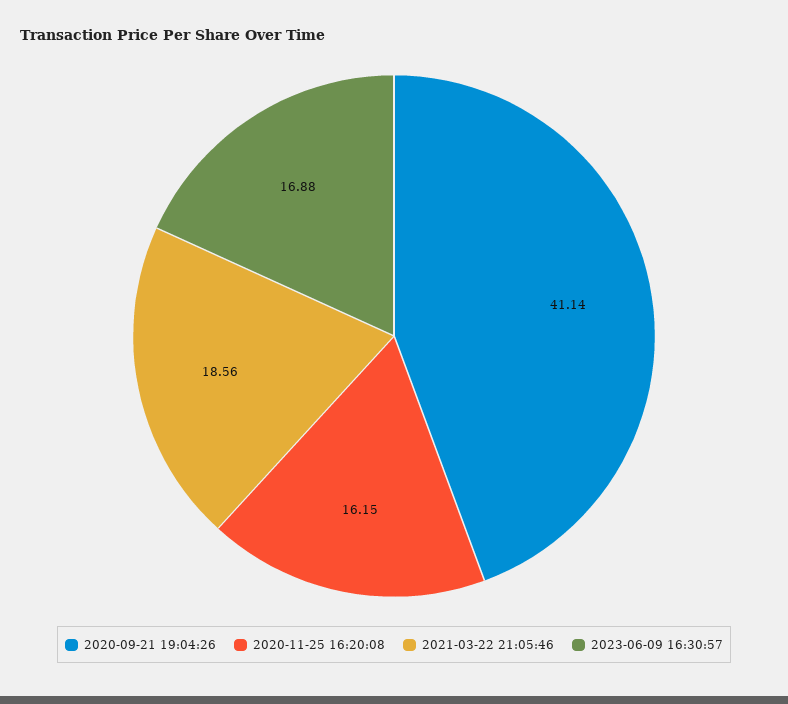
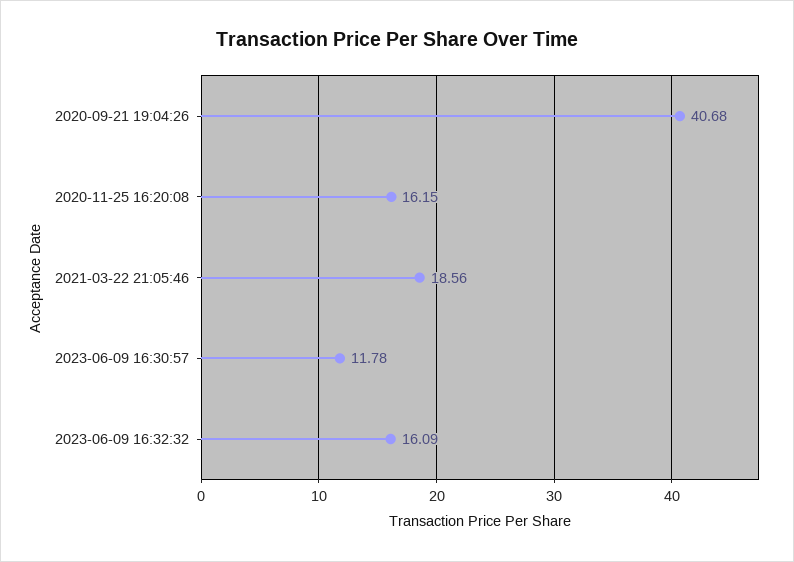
2020-09-21 19:04:26: 41.14 -> 40.68
2023-06-09 16:30:57: 16.88 -> 11.78
2023-06-09 16:32:32: none -> 16.09

